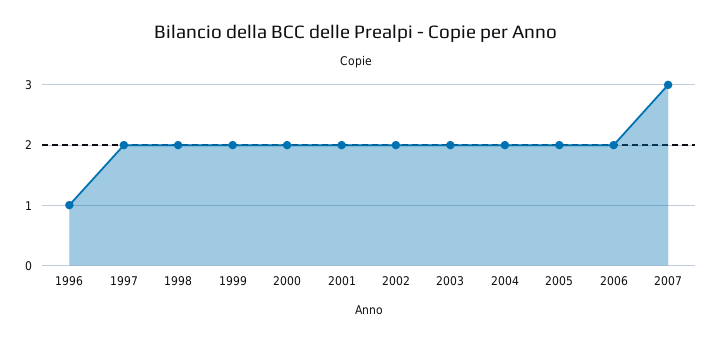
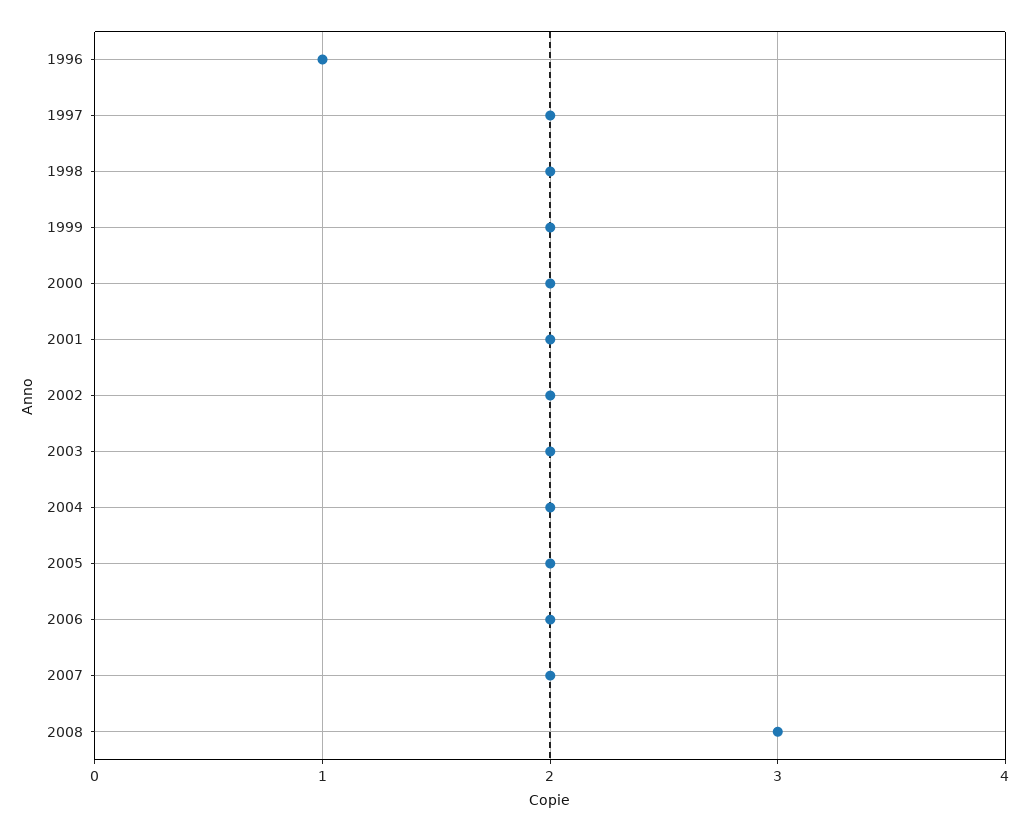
2007: 3 -> 2
2008: none -> 3

